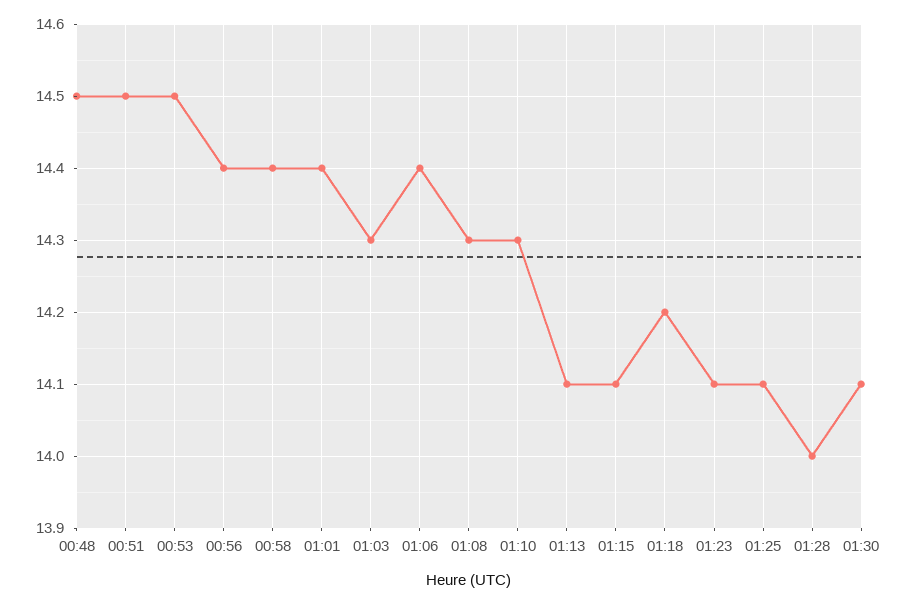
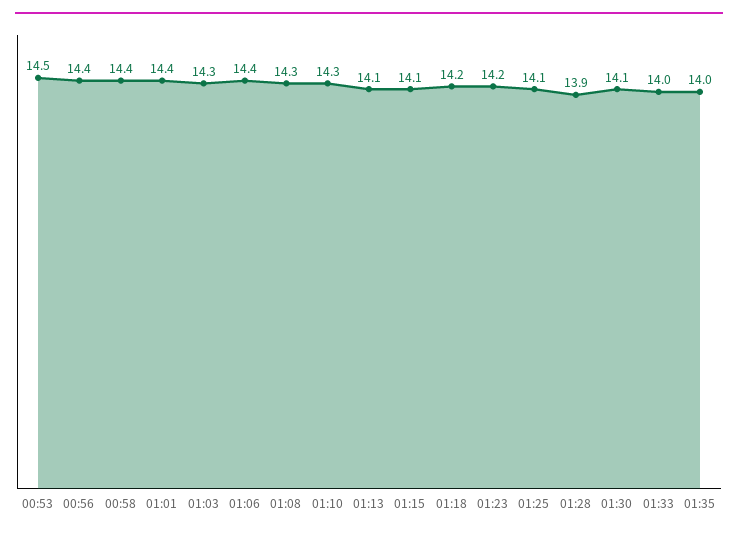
00:48: 14.5 -> none
00:51: 14.5 -> none
01:23: 14.1 -> 14.2
01:28: 14 -> 13.9
01:33: none -> 14
01:35: none -> 14

